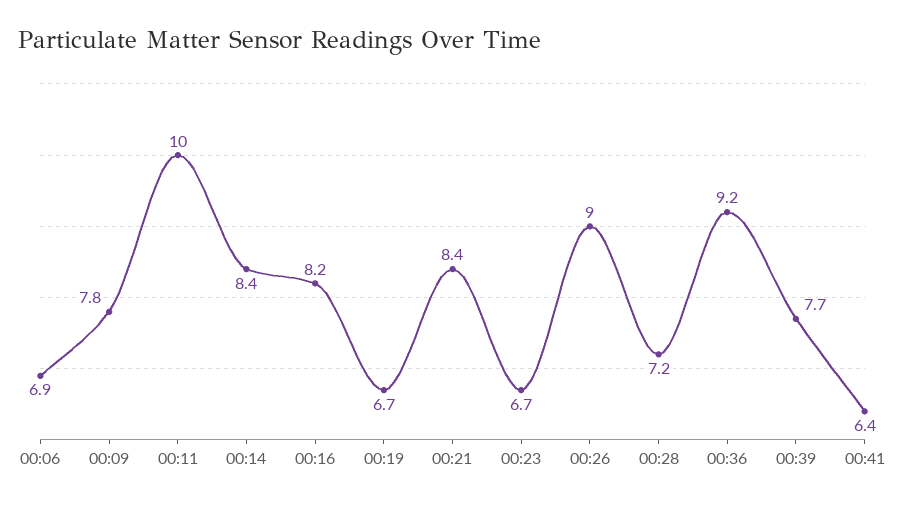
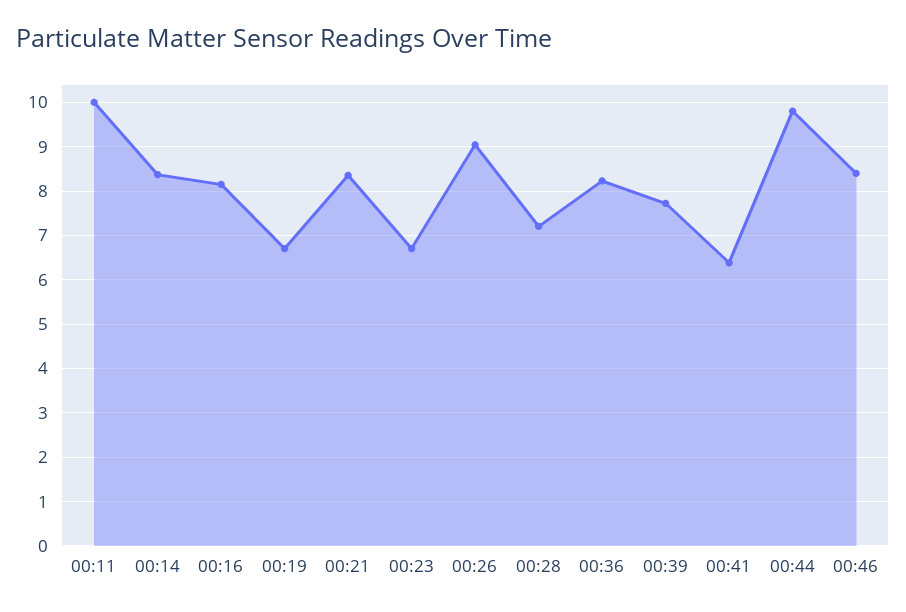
00:06: 6.9 -> none
00:09: 7.8 -> none
00:36: 9.2 -> 8.2
00:44: none -> 9.8
00:46: none -> 8.4

